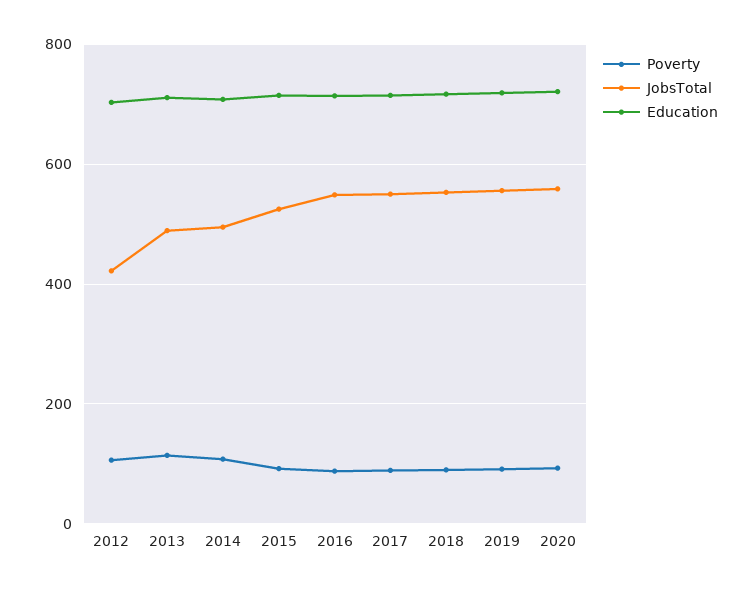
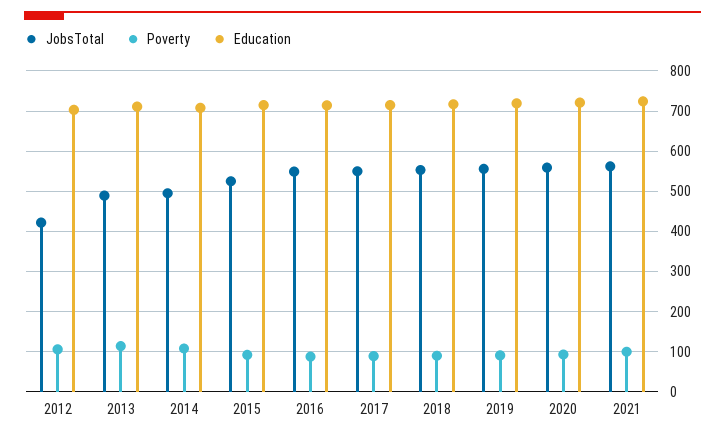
JobsTotal, 2021: none -> 560
Poverty, 2021: none -> 100
Education, 2021: none -> 720

